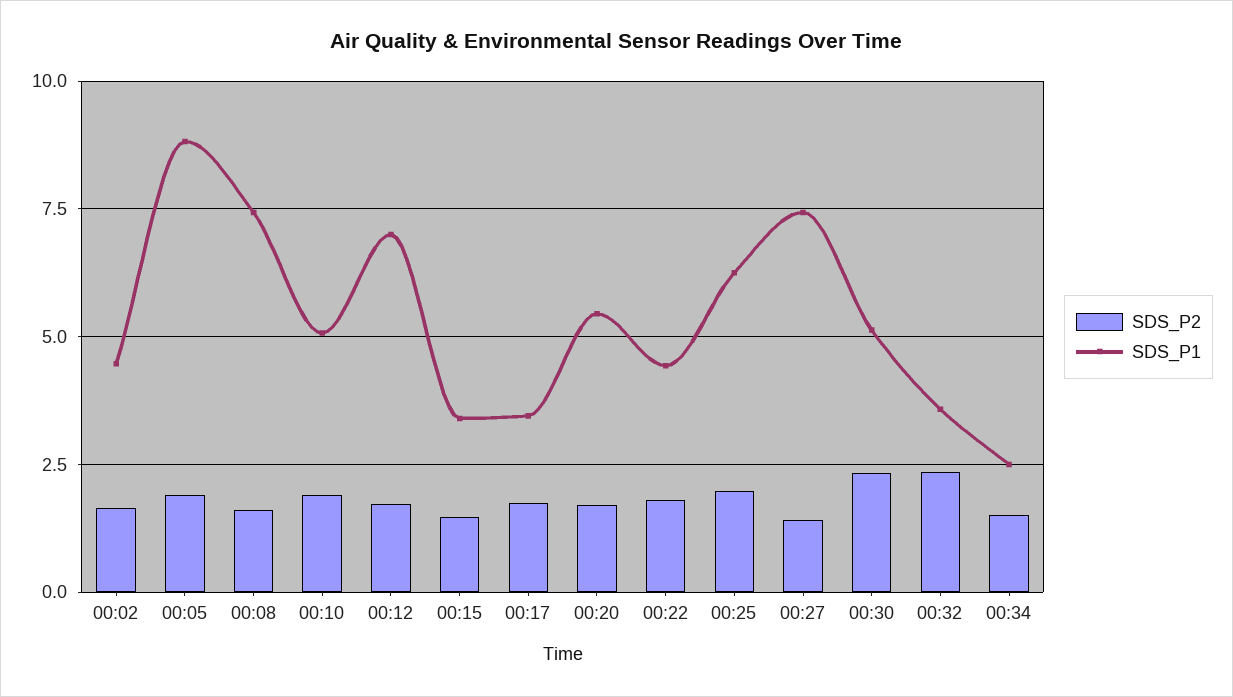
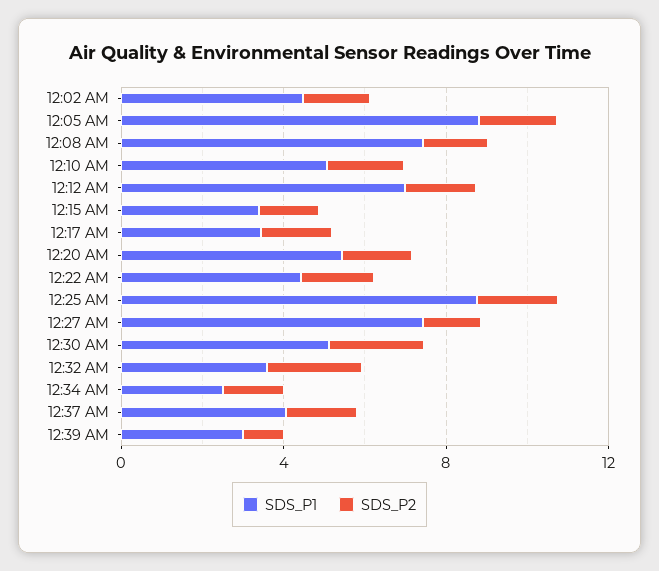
SDS_P1, 00:25: 6.25 -> 9
SDS_P1, 12:37 AM: none -> 4
SDS_P2, 12:37 AM: none -> 2
SDS_P1, 12:39 AM: none -> 3
SDS_P2, 12:39 AM: none -> 1

